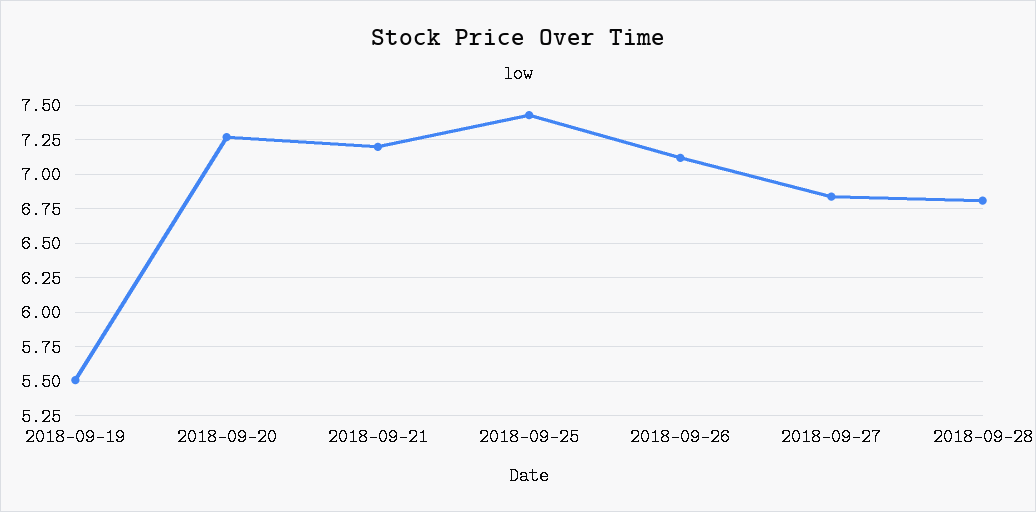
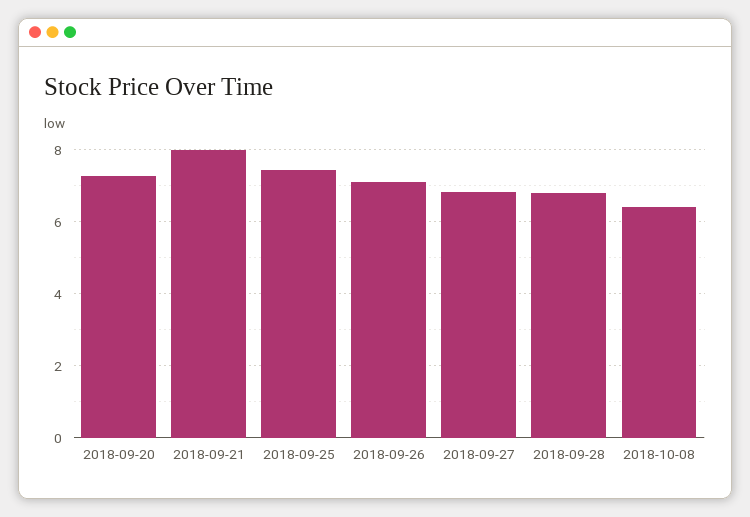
2018-09-19: 5.5 -> none
2018-09-21: 7.2 -> 8
2018-10-08: none -> 6.4

